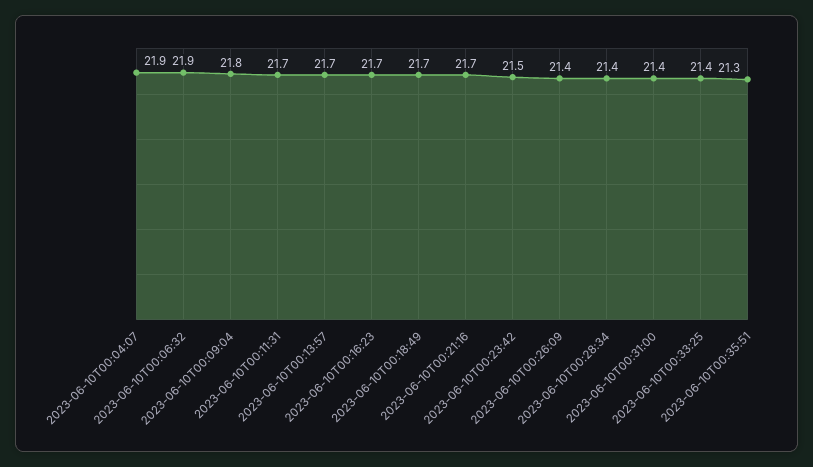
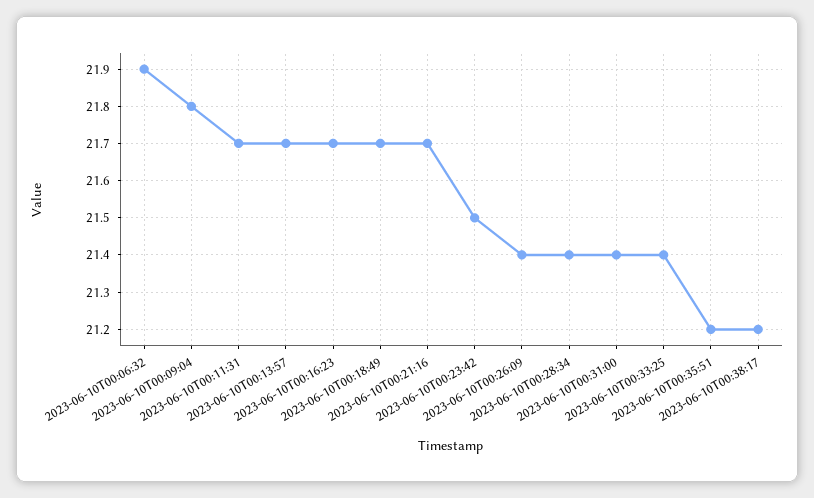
2023-06-10T00:04:07: 21.9 -> none
2023-06-10T00:35:51: 21.3 -> 21.2
2023-06-10T00:38:17: none -> 21.2

